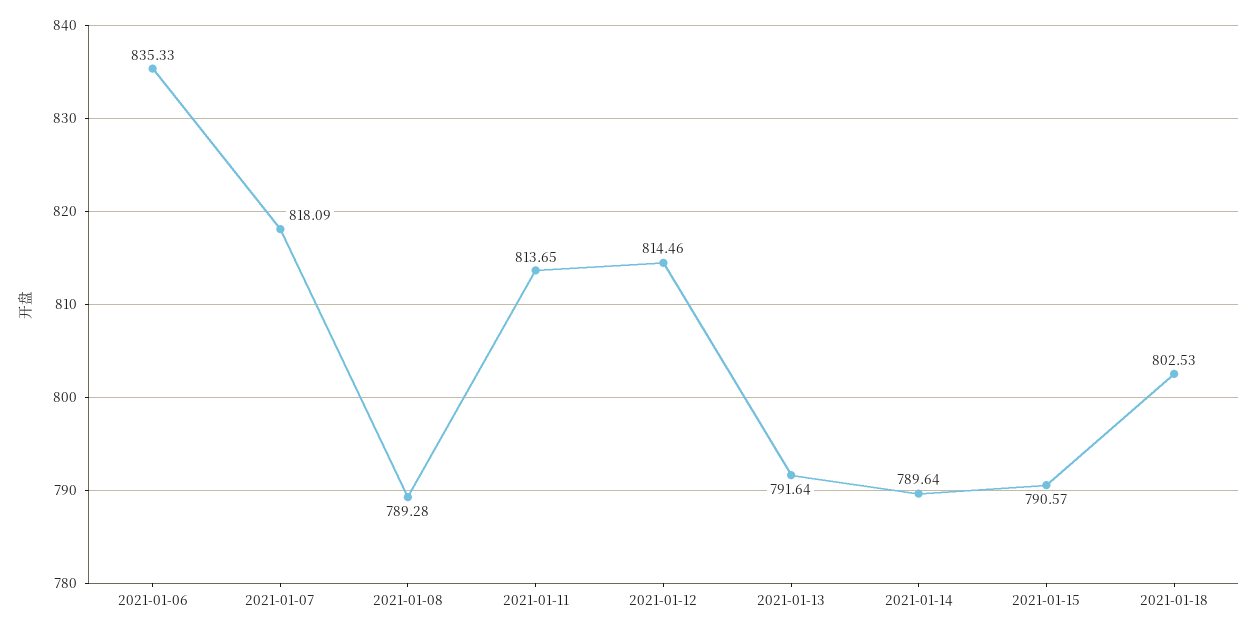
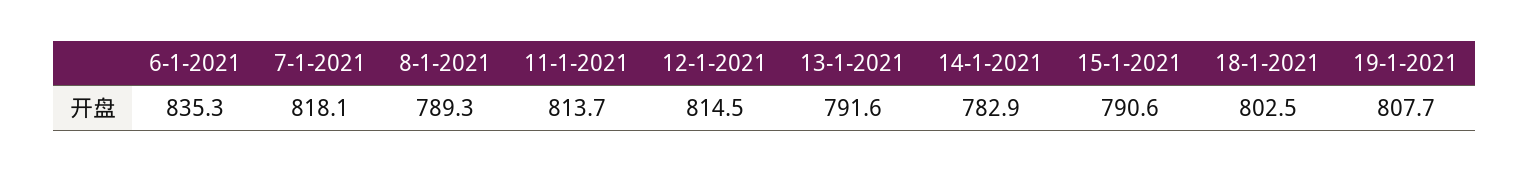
2021-01-14: 789.64 -> 782.9
19-1-2021: none -> 807.7

